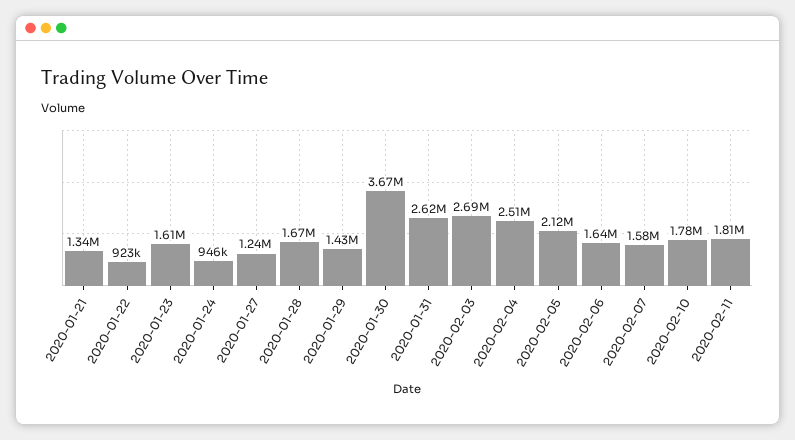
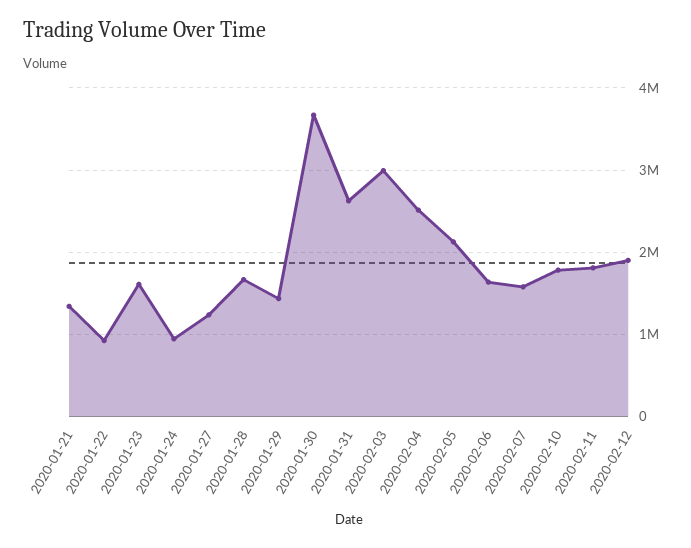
2020-02-03: 2690000 -> 3000000
2020-02-12: none -> 1900000

